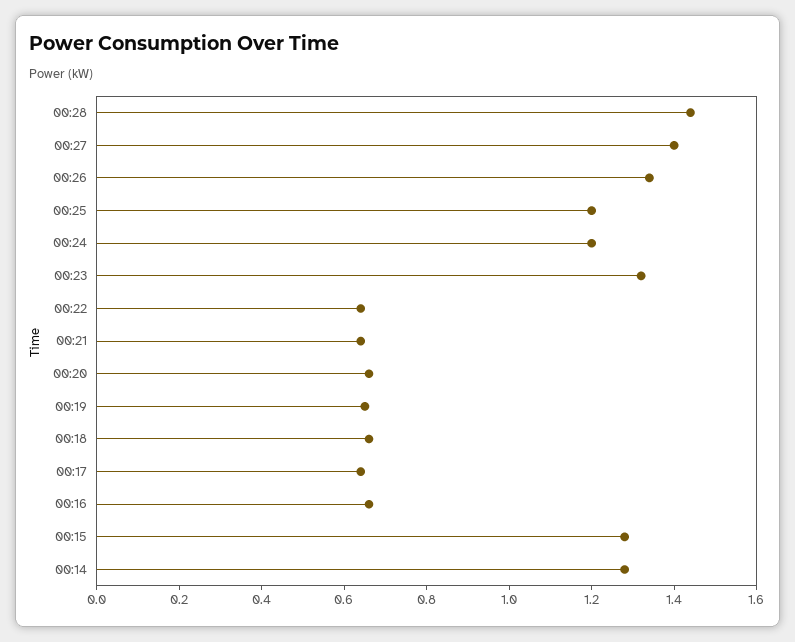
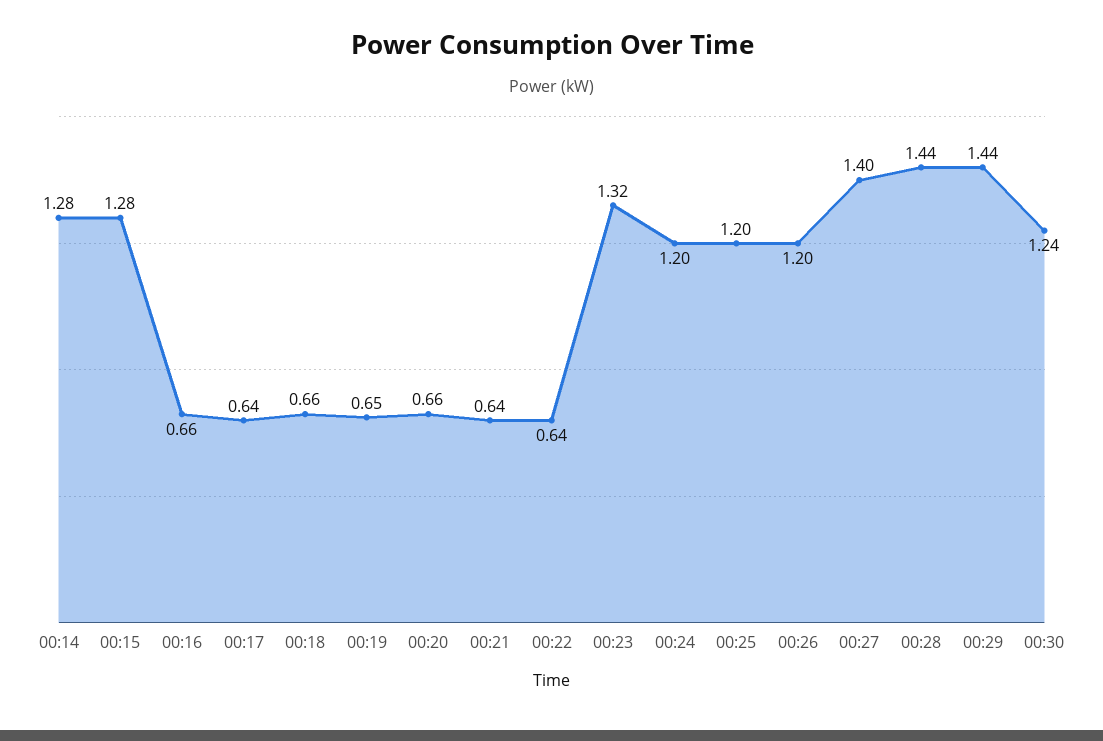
00:26: 1.35 -> 1.2
00:29: none -> 1.44
00:30: none -> 1.24

